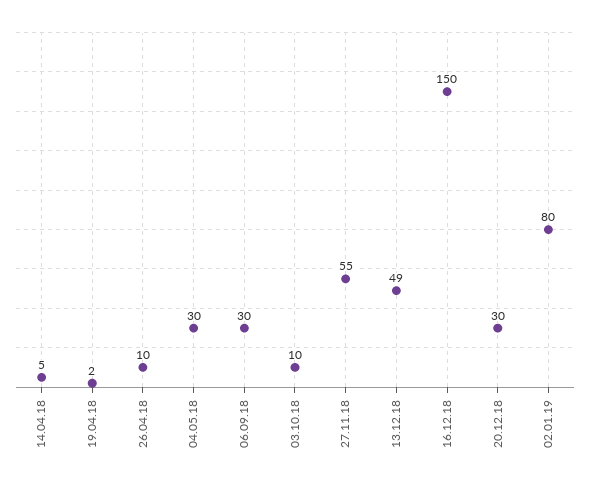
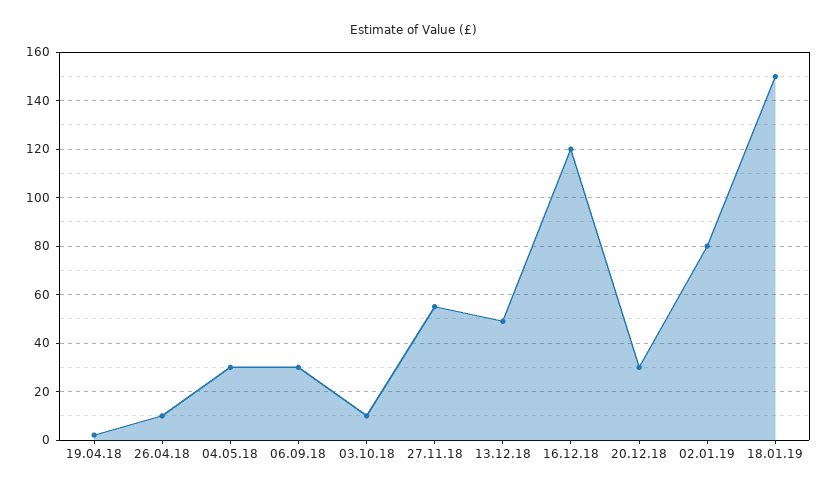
14.04.18: 5 -> none
16.12.18: 150 -> 120
18.01.19: none -> 150

